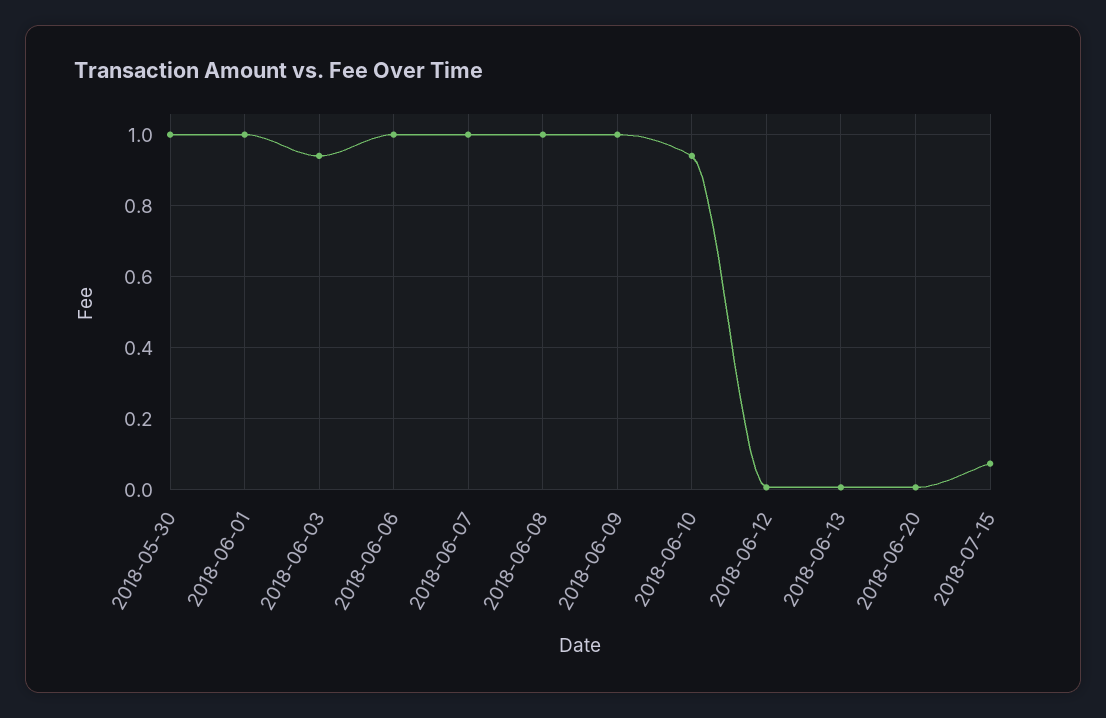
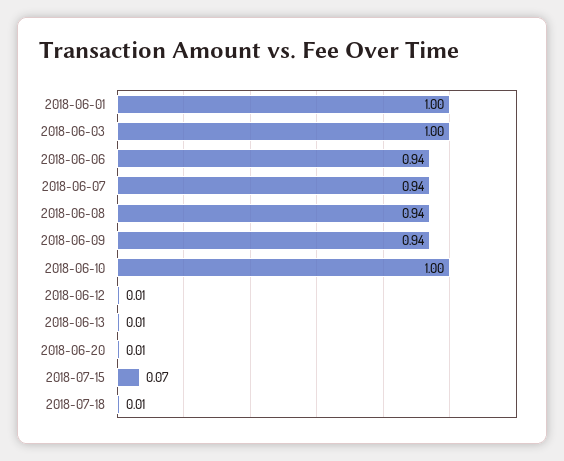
2018-05-30: 1 -> none
2018-06-03: 0.94 -> 1
2018-06-06: 1 -> 0.94
2018-06-07: 1 -> 0.94
2018-06-08: 1 -> 0.94
2018-06-09: 1 -> 0.94
2018-06-10: 0.94 -> 1
2018-07-18: none -> 0.01

